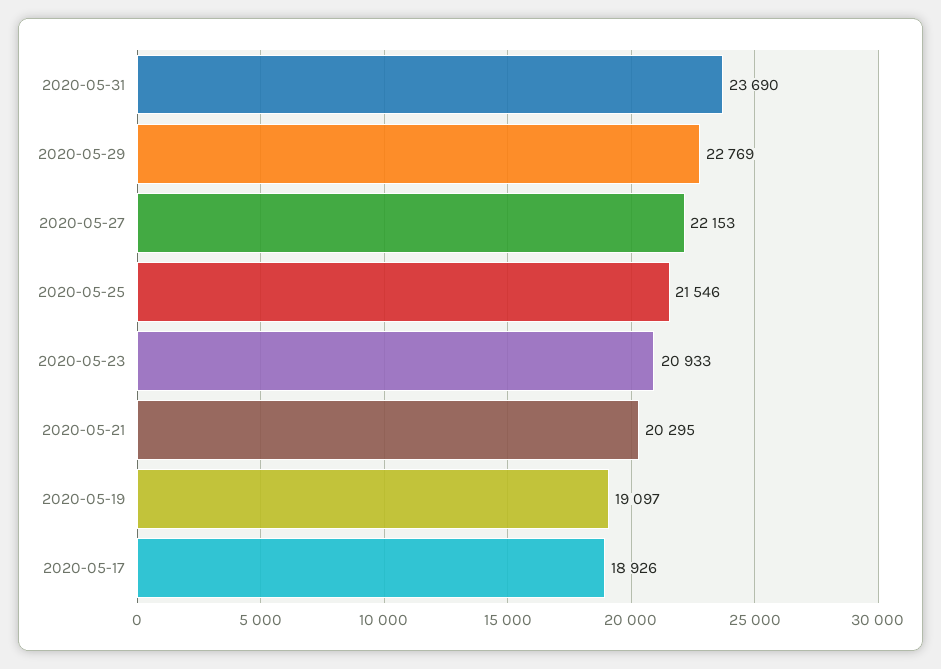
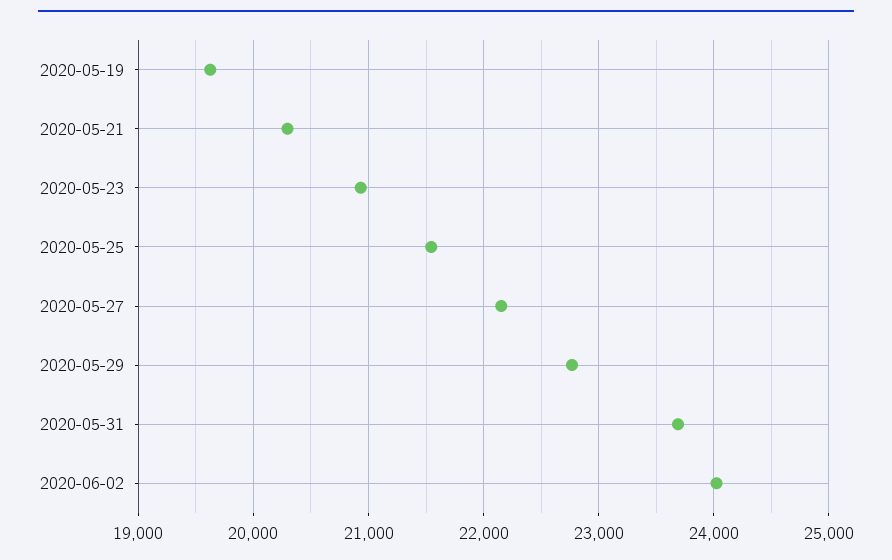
2020-05-19: 19097 -> 19600
2020-05-17: 18926 -> none
2020-06-02: none -> 24000

